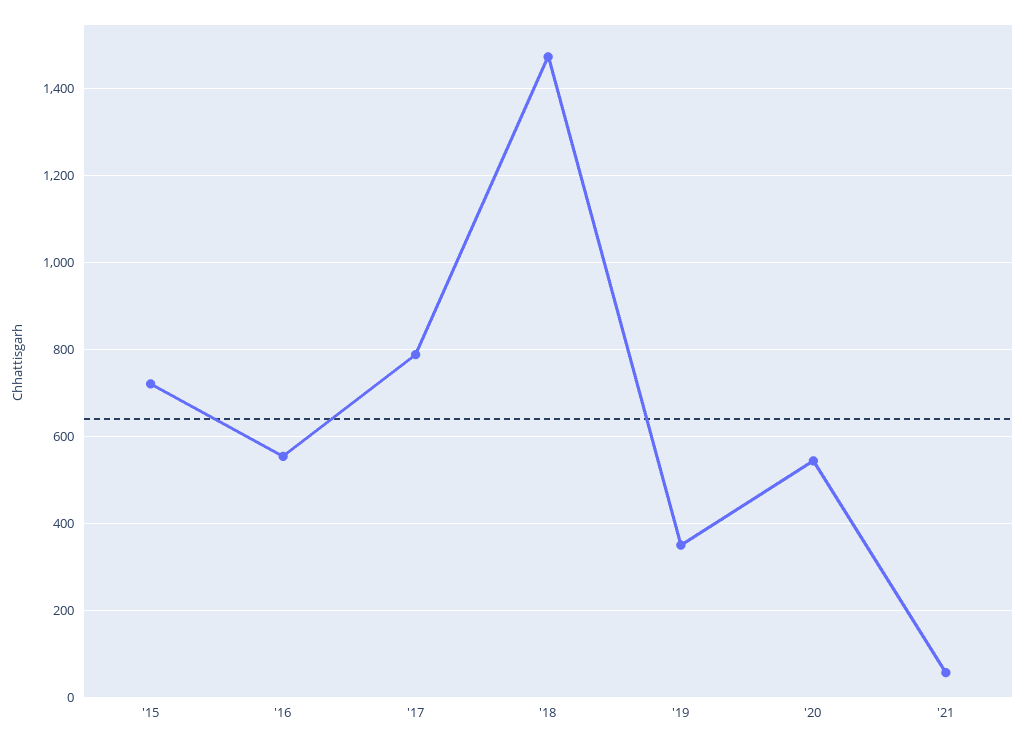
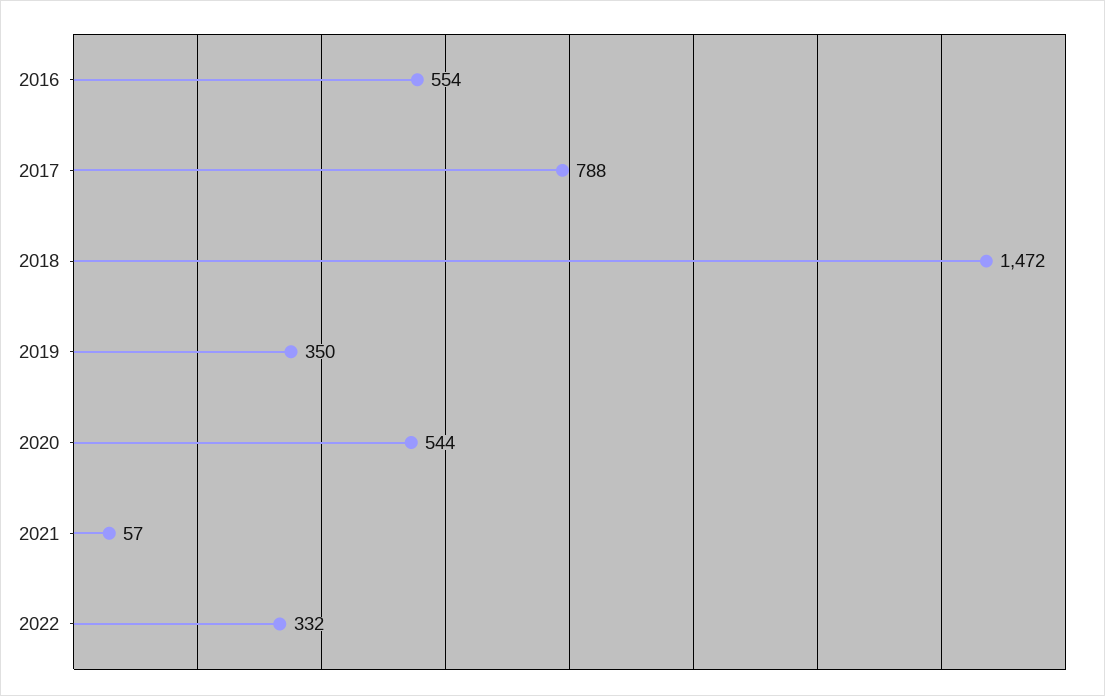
'15: 720 -> none
2022: none -> 332

